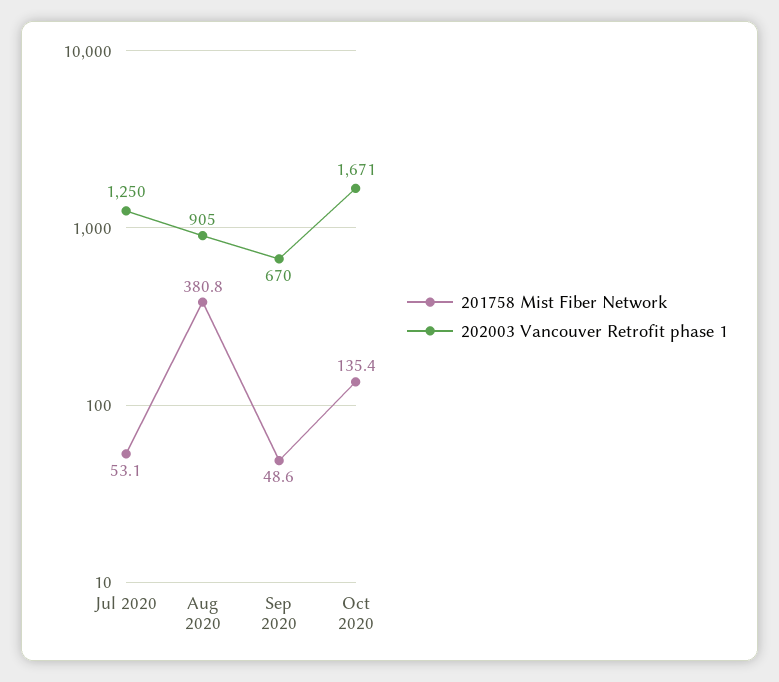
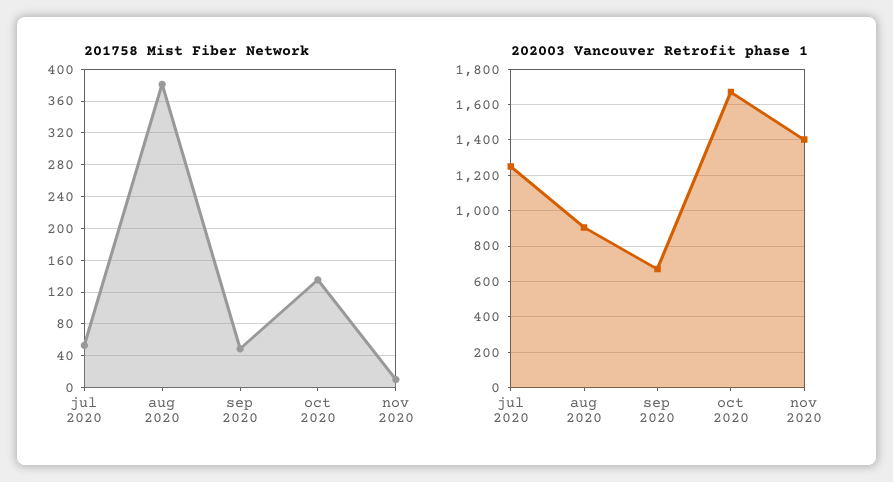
201758 Mist Fiber Network, nov 2020: none -> 10
202003 Vancouver Retrofit phase 1, nov 2020: none -> 1400

